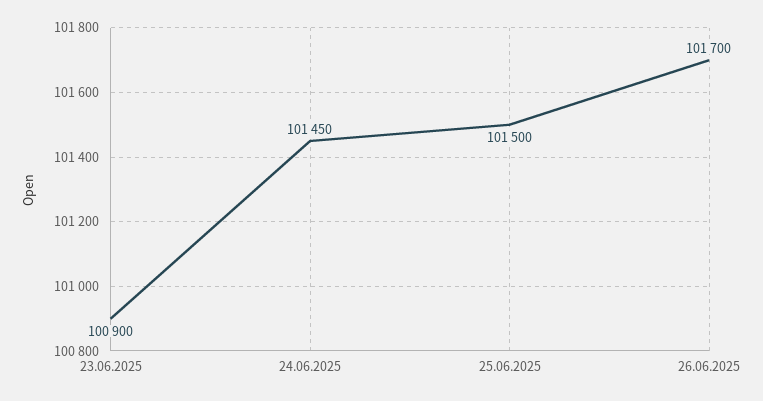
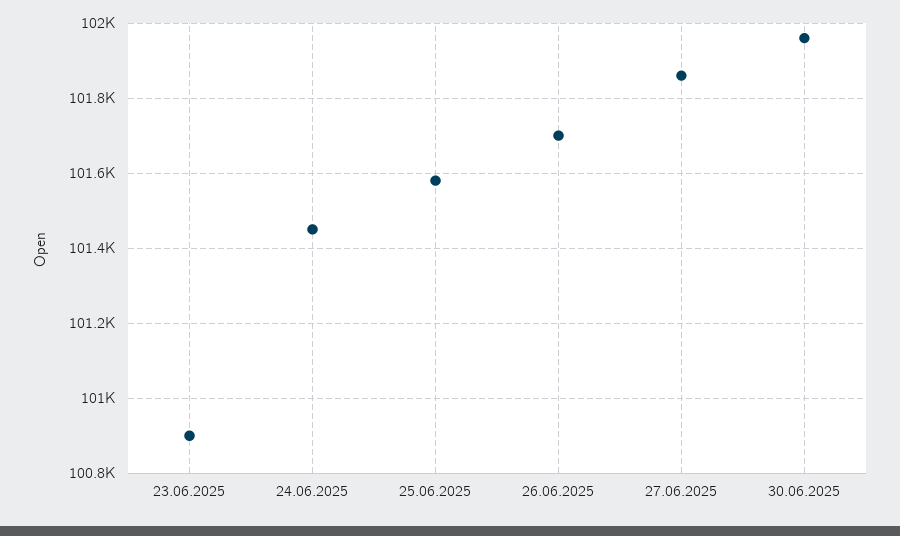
25.06.2025: 101500 -> 101580
27.06.2025: none -> 101860
30.06.2025: none -> 101960

